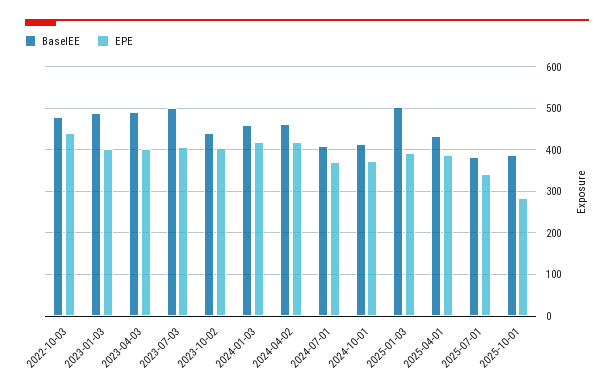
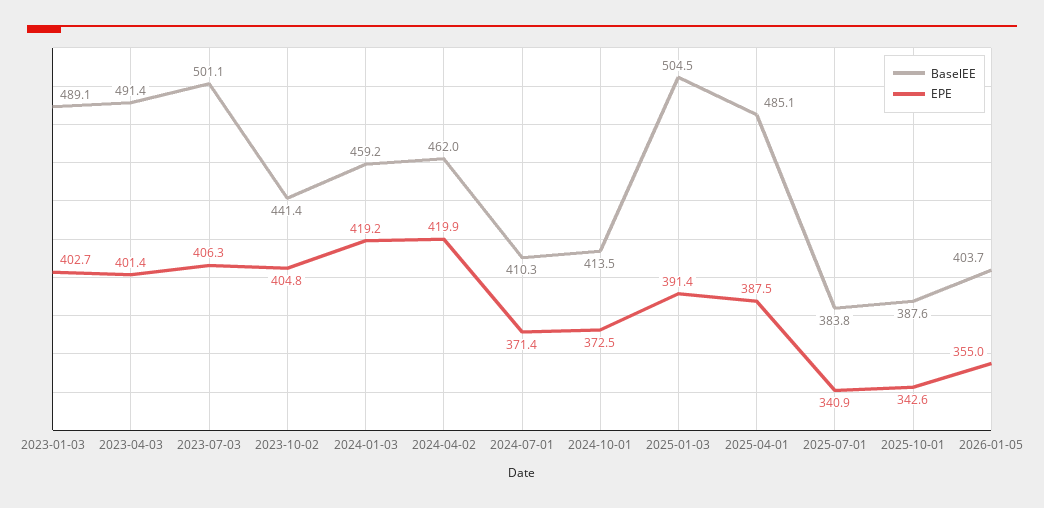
BaselEE, 2022-10-03: 480 -> none
EPE, 2022-10-03: 440 -> none
BaselEE, 2025-04-01: 440 -> 485.1
EPE, 2025-10-01: 280 -> 342.6
BaselEE, 2026-01-05: none -> 403.7
EPE, 2026-01-05: none -> 355

